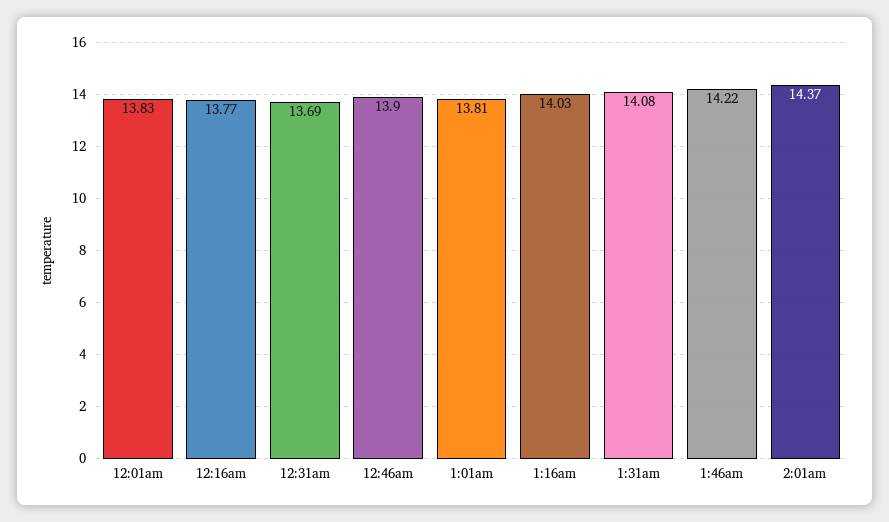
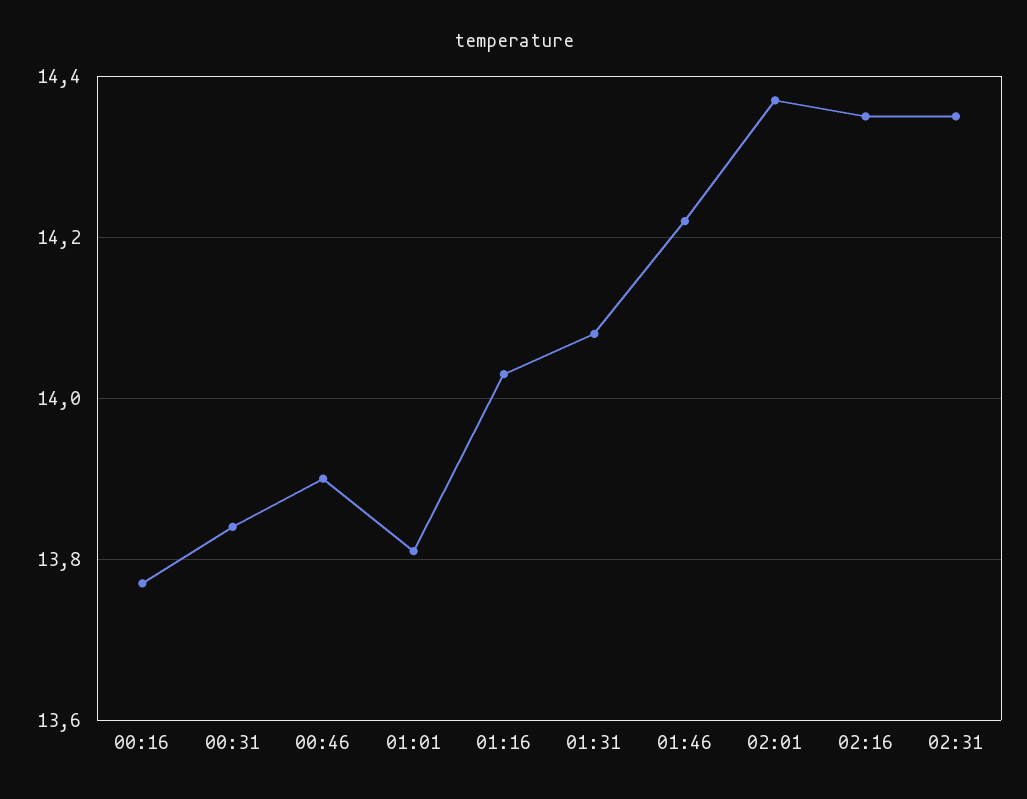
12:01am: 13.83 -> none
12:31am: 13.69 -> 13.85
02:16: none -> 14.35
02:31: none -> 14.35

